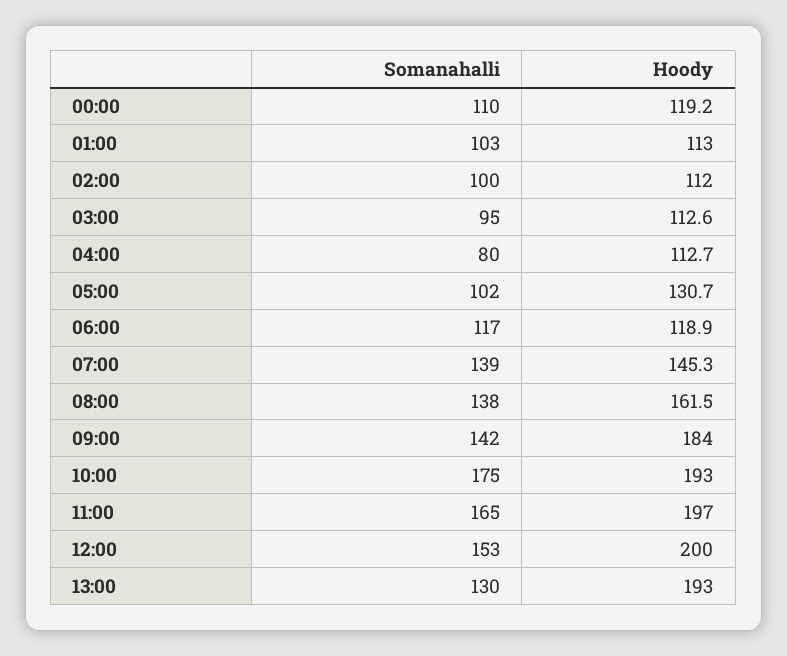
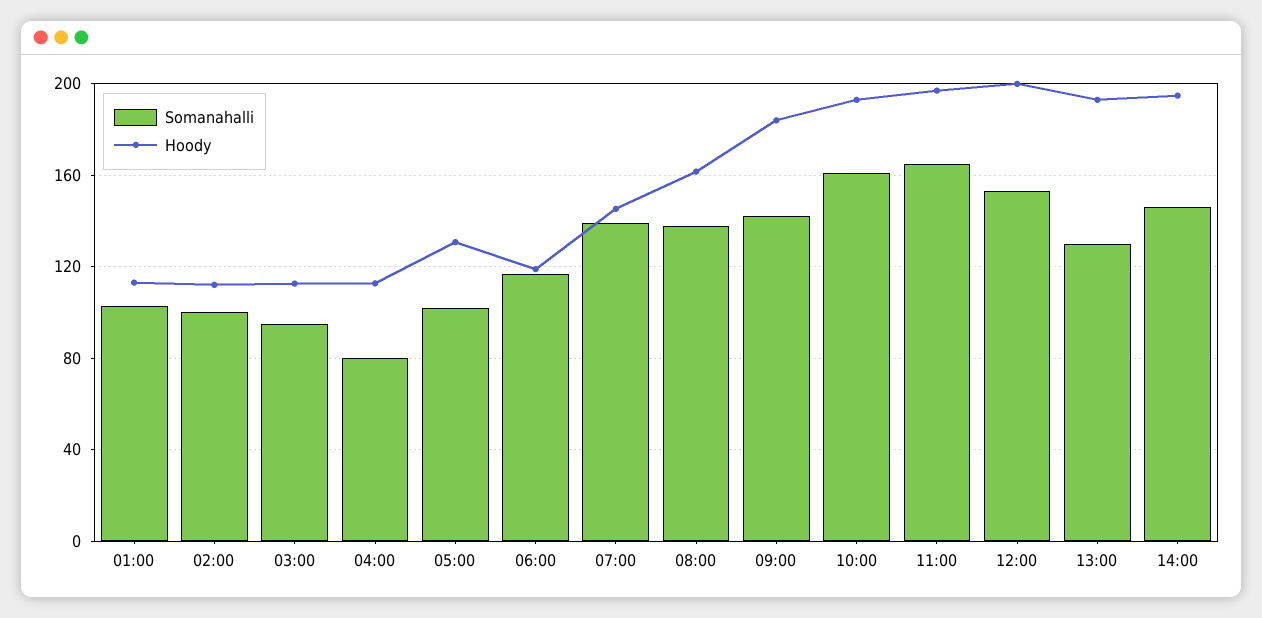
Somanahalli, 00:00: 110 -> none
Hoody, 00:00: 119.2 -> none
Somanahalli, 10:00: 175 -> 160
Somanahalli, 14:00: none -> 145
Hoody, 14:00: none -> 195

